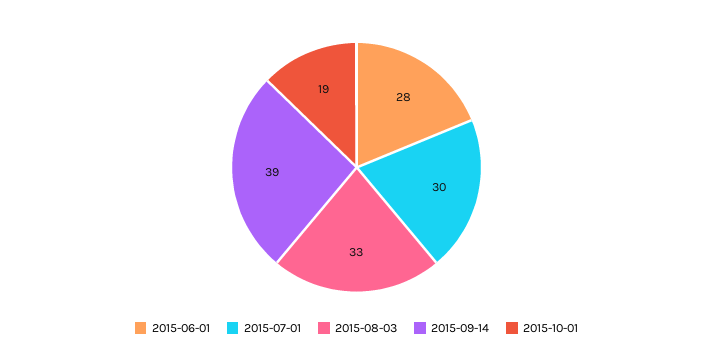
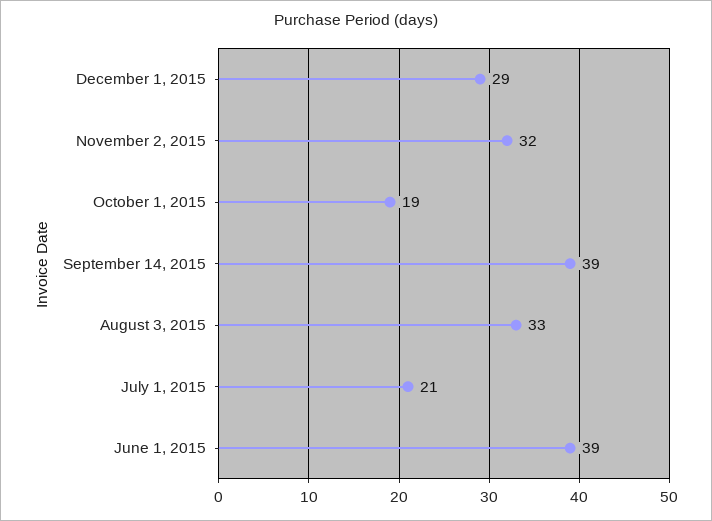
2015-06-01: 28 -> 39
2015-07-01: 30 -> 21
December 1, 2015: none -> 29
November 2, 2015: none -> 32

